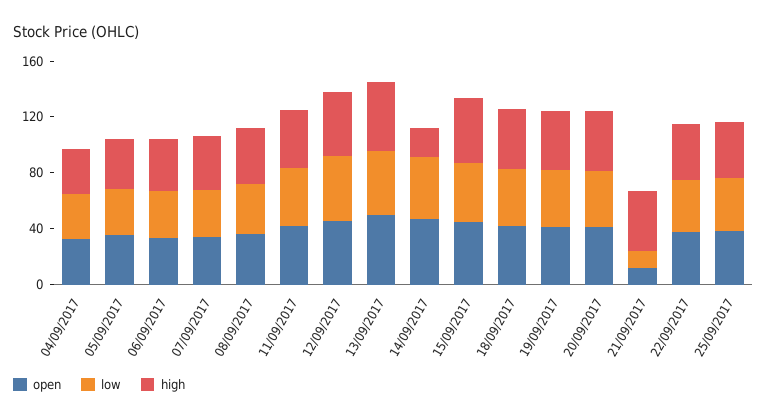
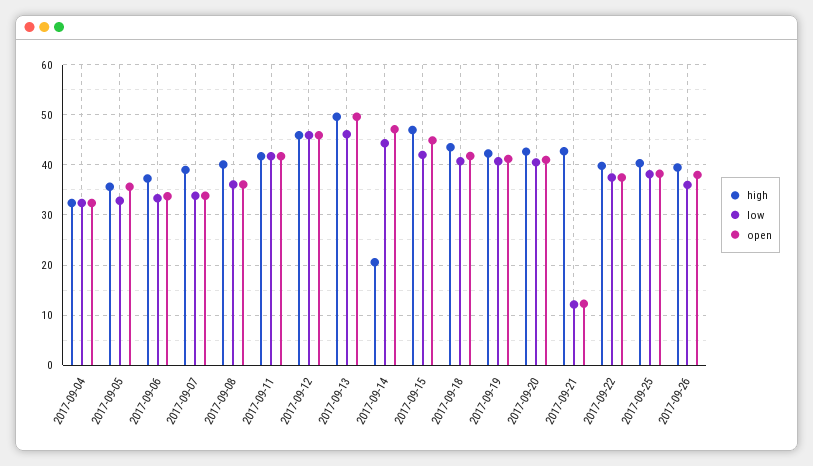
high, 2017-09-26: none -> 40
low, 2017-09-26: none -> 36
open, 2017-09-26: none -> 38

